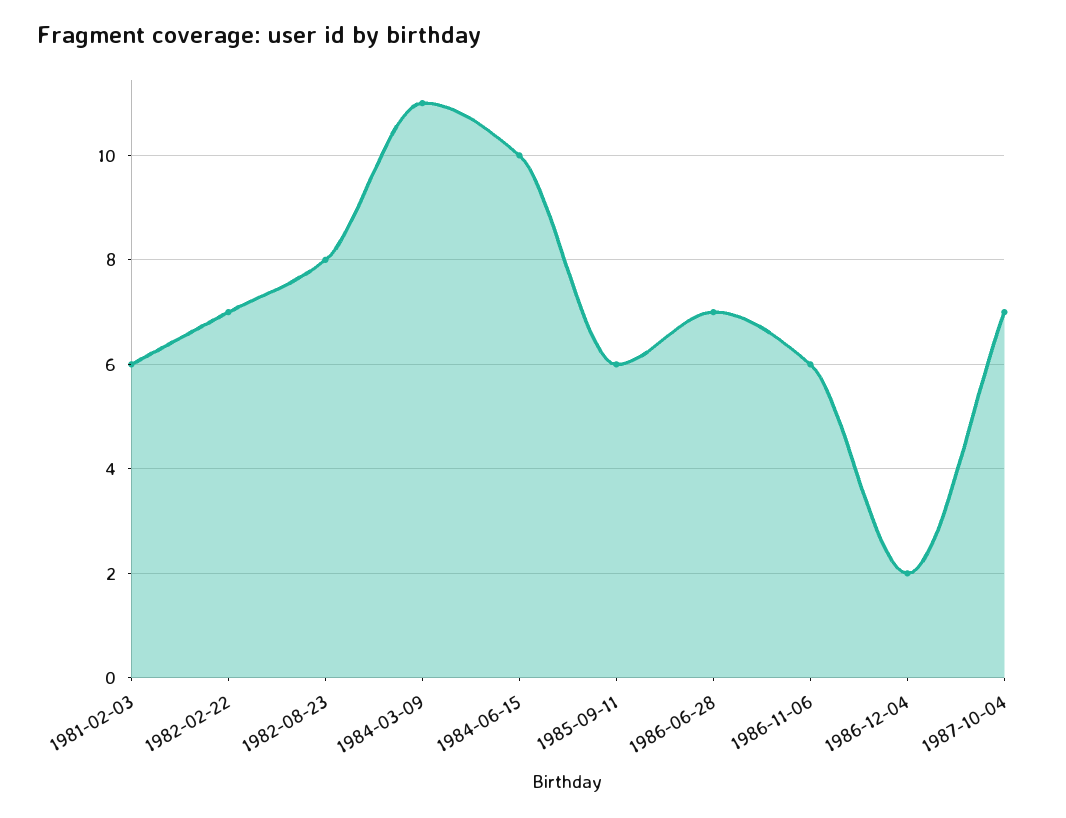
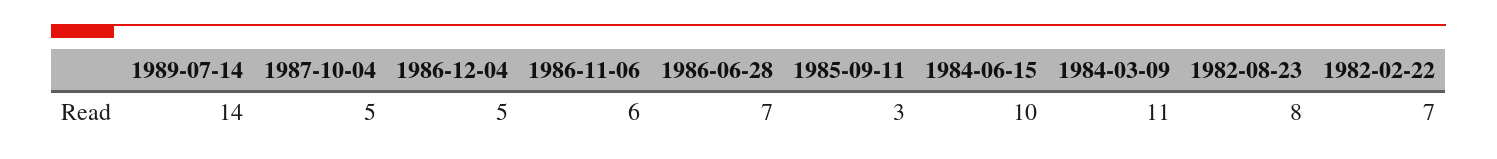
1981-02-03: 6 -> none
1985-09-11: 6 -> 3
1986-12-04: 2 -> 5
1987-10-04: 7 -> 5
1989-07-14: none -> 14

